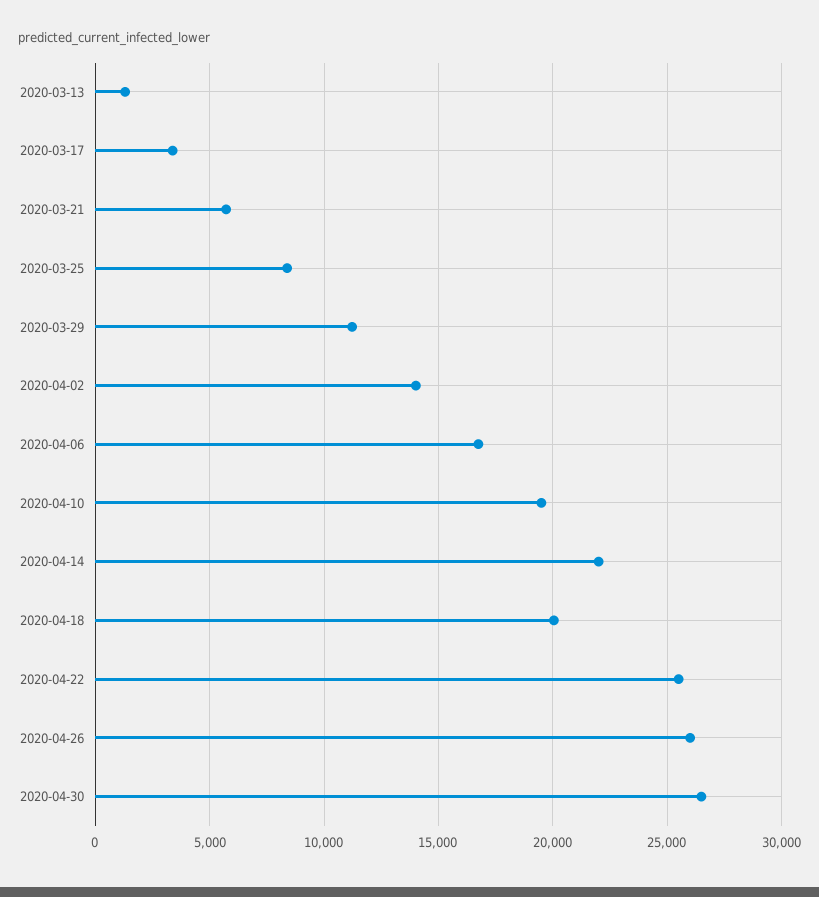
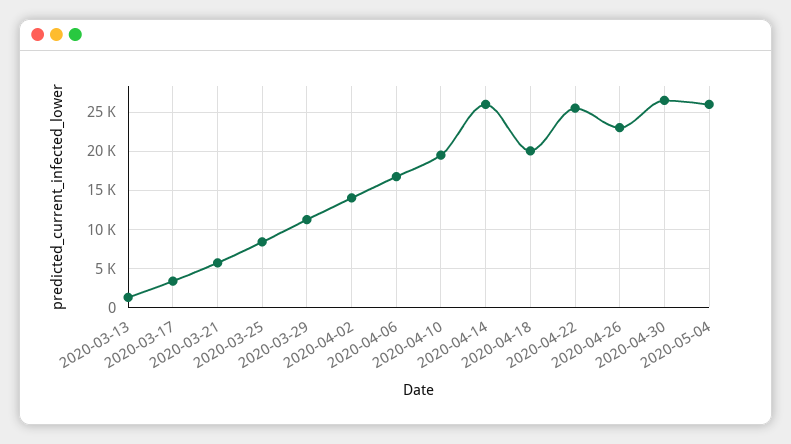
2020-04-14: 22000 -> 26000
2020-04-26: 26000 -> 23000
2020-05-04: none -> 26000

